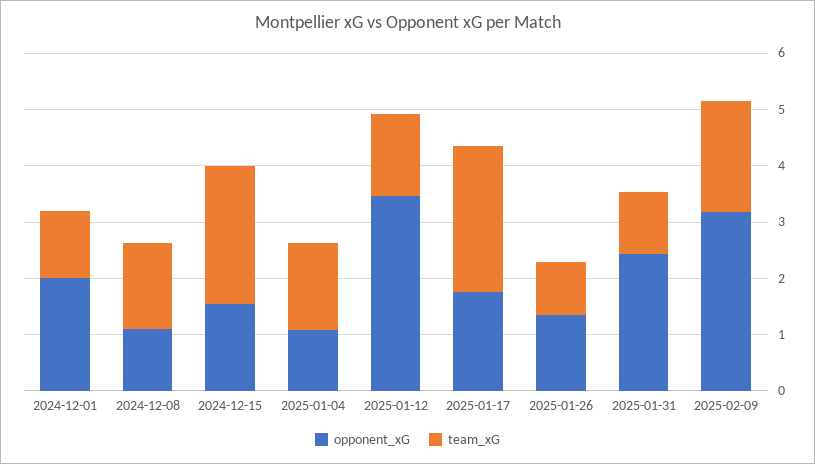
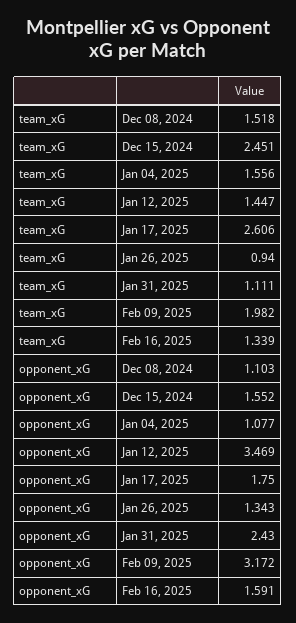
opponent_xG, 2024-12-01: 2 -> none
team_xG, 2024-12-01: 1.2 -> none
team_xG, Feb 16, 2025: none -> 1.339
opponent_xG, Feb 16, 2025: none -> 1.591

